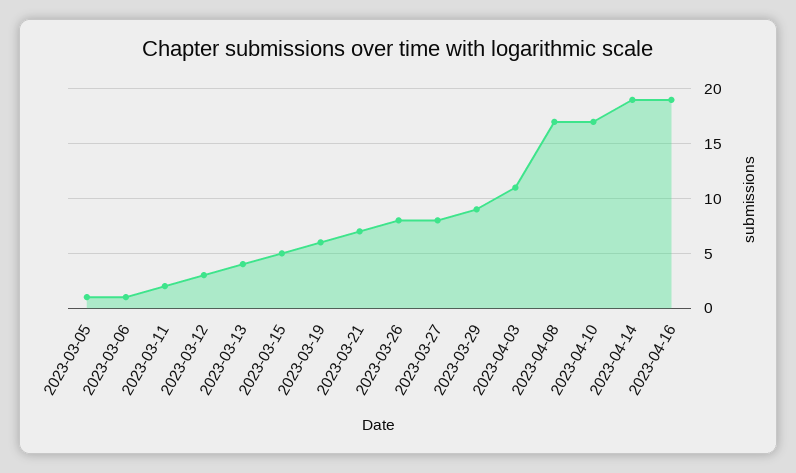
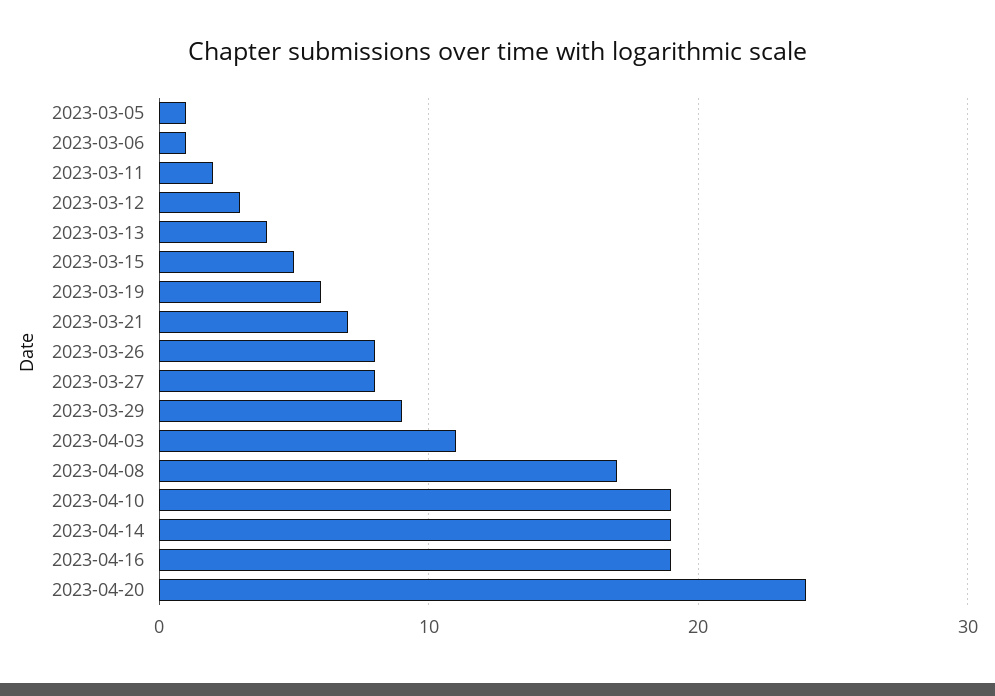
2023-04-10: 17 -> 19
2023-04-20: none -> 24

